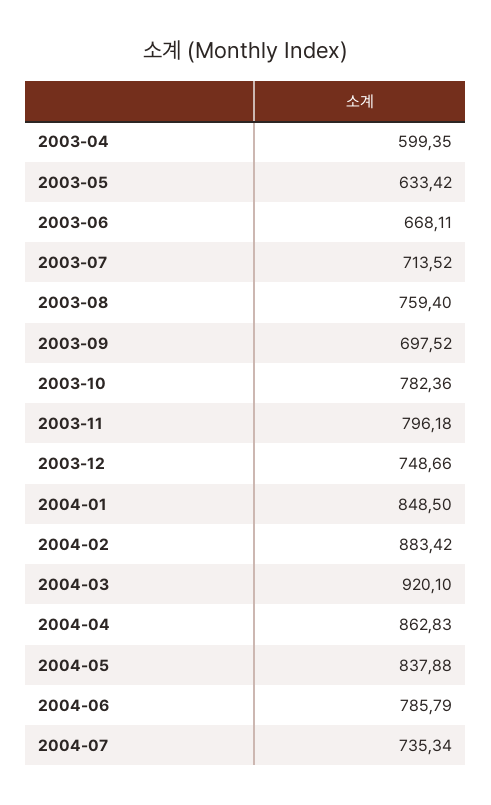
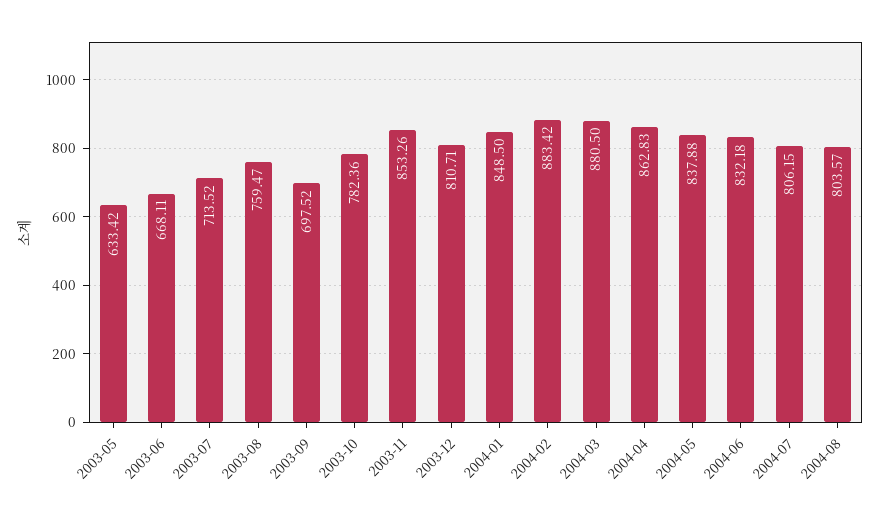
2003-04: 599.35 -> none
2003-08: 759.4 -> 759.47
2003-11: 796.18 -> 853.26
2003-12: 748.66 -> 810.71
2004-03: 920.1 -> 880.5
2004-06: 785.79 -> 832.18
2004-07: 735.34 -> 806.15
2004-08: none -> 803.57

